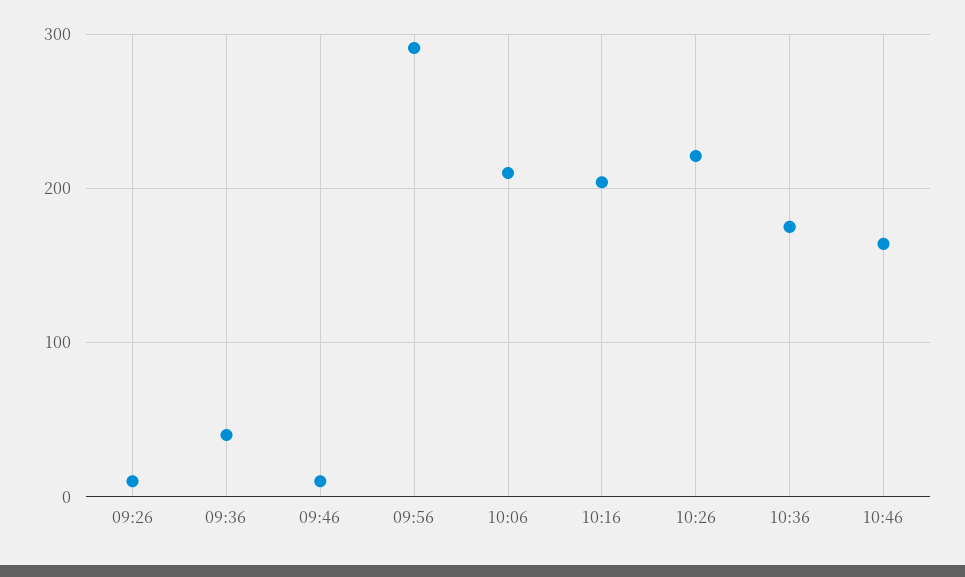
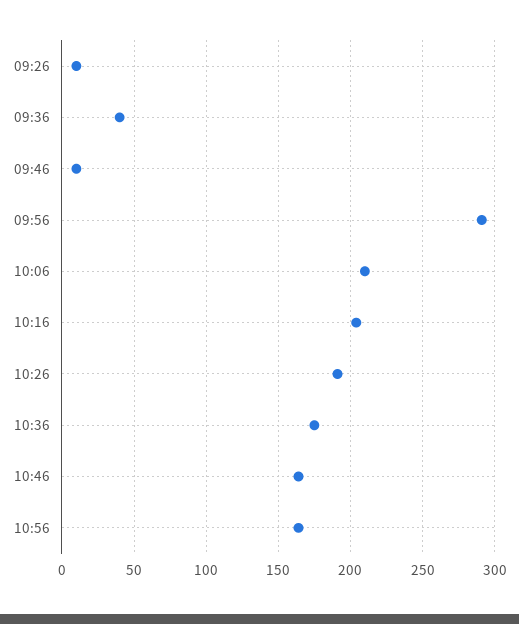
10:26: 220 -> 190
10:56: none -> 165

